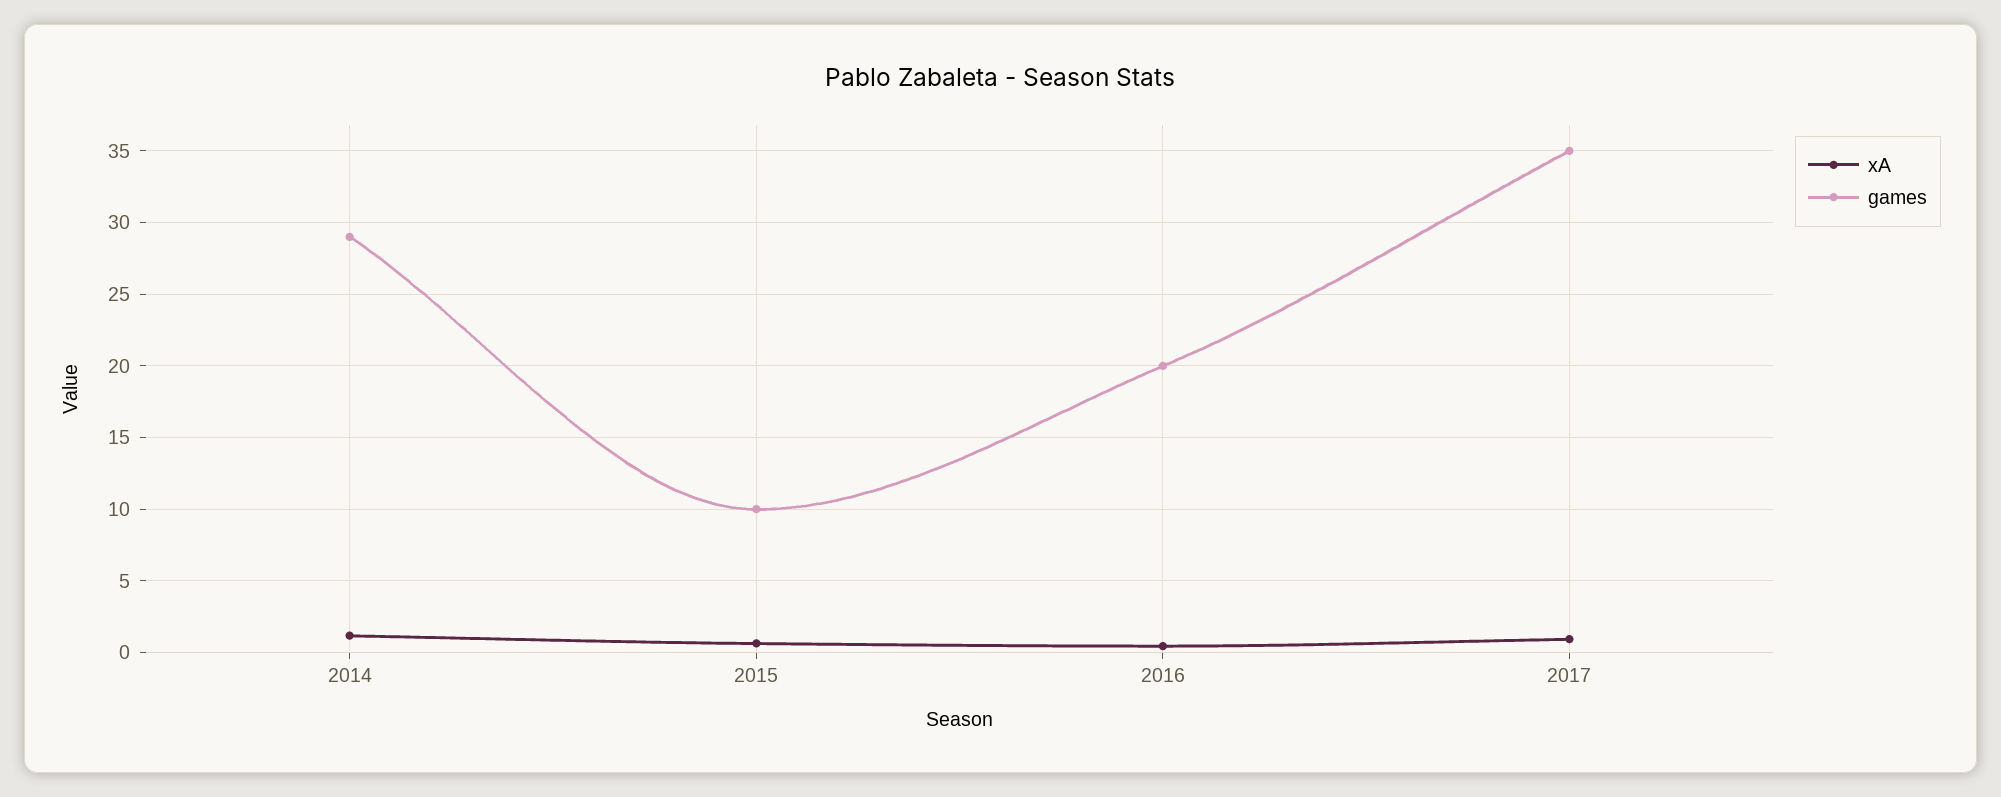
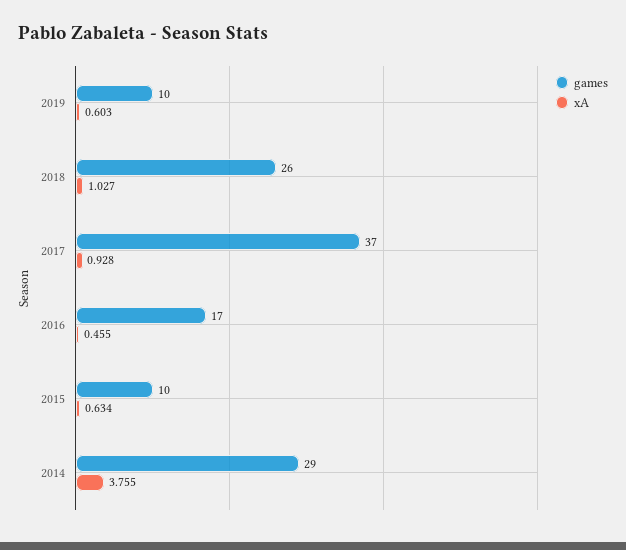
xA, 2014: 1 -> 3.755
games, 2016: 20 -> 17
games, 2017: 35 -> 37
games, 2019: none -> 10
xA, 2019: none -> 0.603
games, 2018: none -> 26
xA, 2018: none -> 1.027

